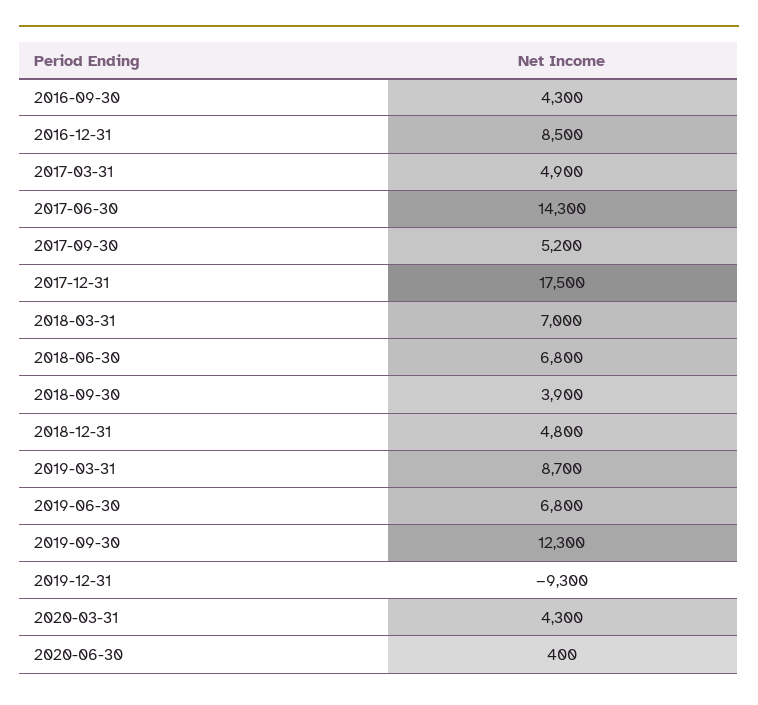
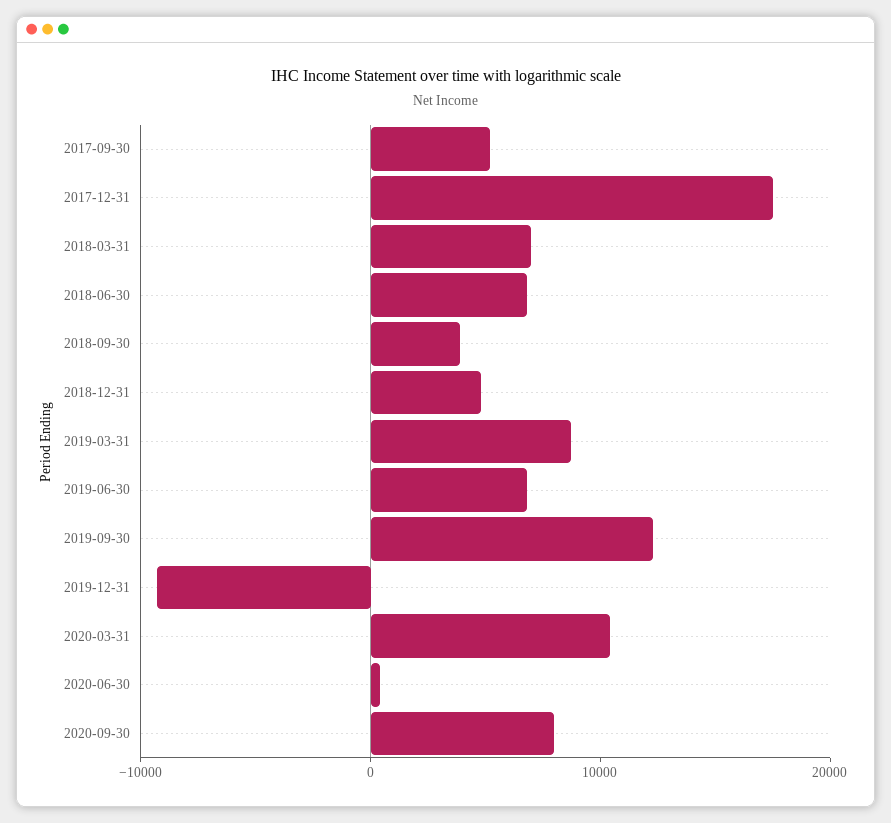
2016-09-30: 4300 -> none
2016-12-31: 8500 -> none
2017-03-31: 4900 -> none
2017-06-30: 14300 -> none
2020-03-31: 4300 -> 10000
2020-09-30: none -> 8000

